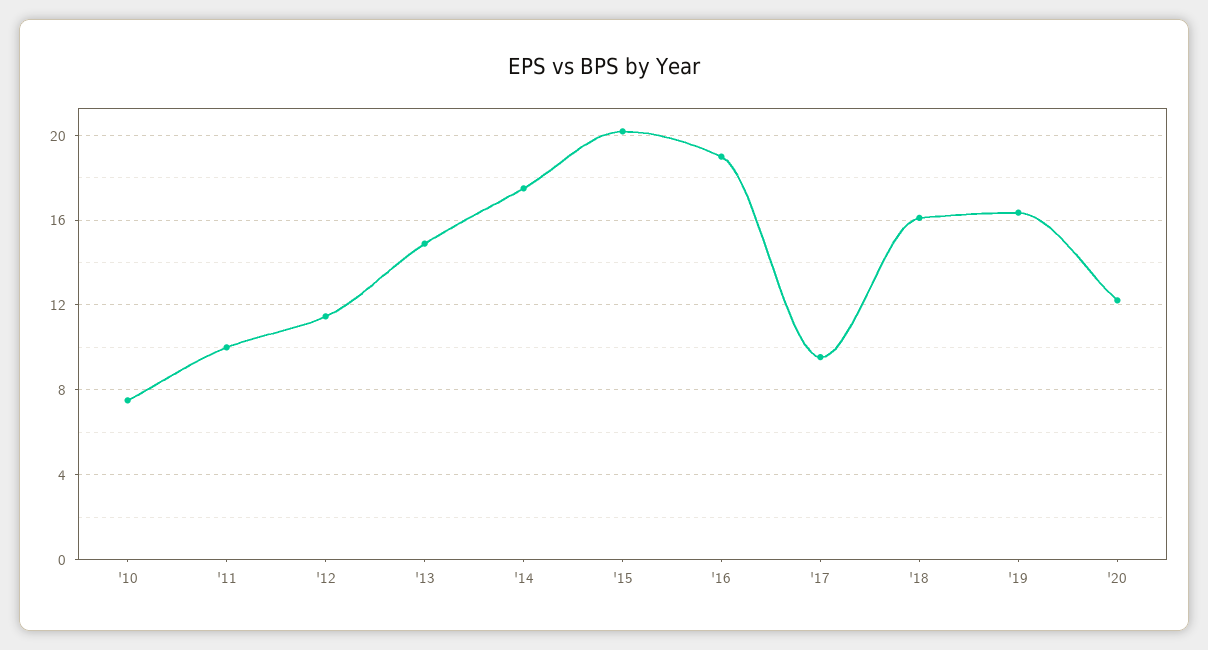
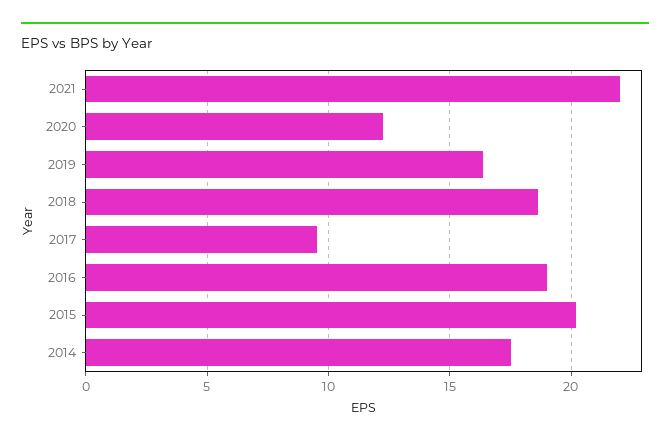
'10: 7.5 -> none
'11: 10 -> none
'12: 11.5 -> none
'13: 15 -> none
'18: 16 -> 18.5
2021: none -> 22

